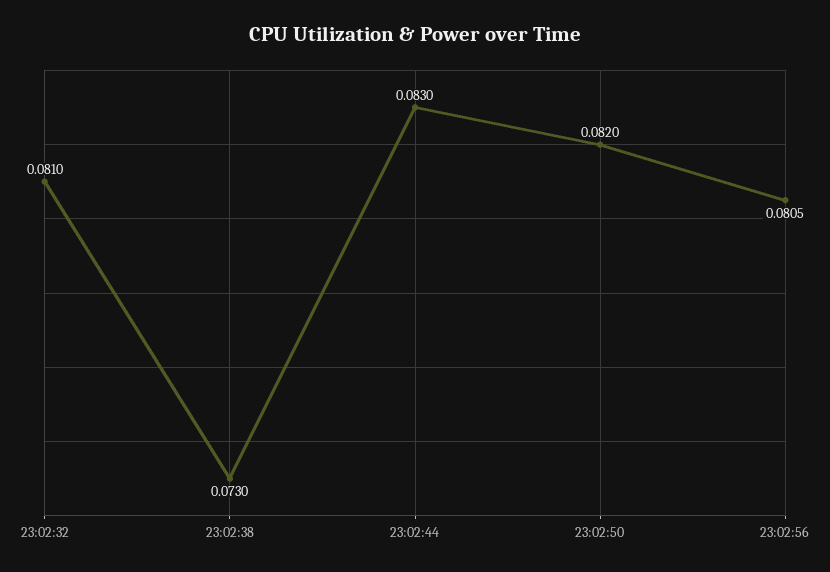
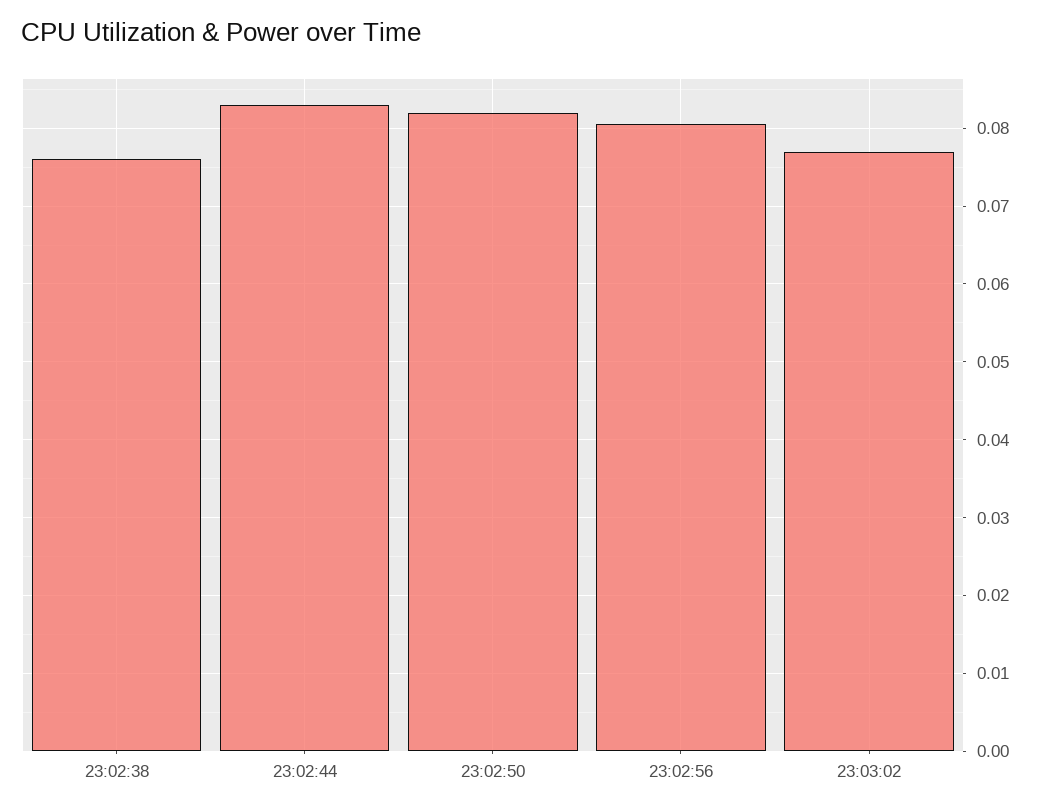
23:02:32: 0.081 -> none
23:02:38: 0.073 -> 0.076
23:03:02: none -> 0.077

